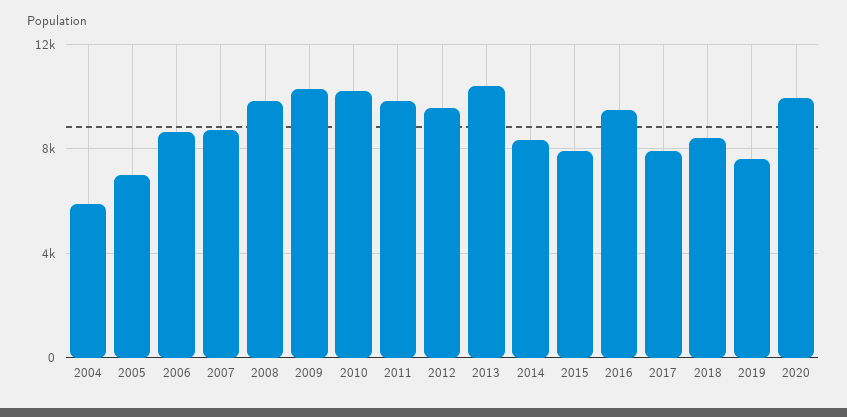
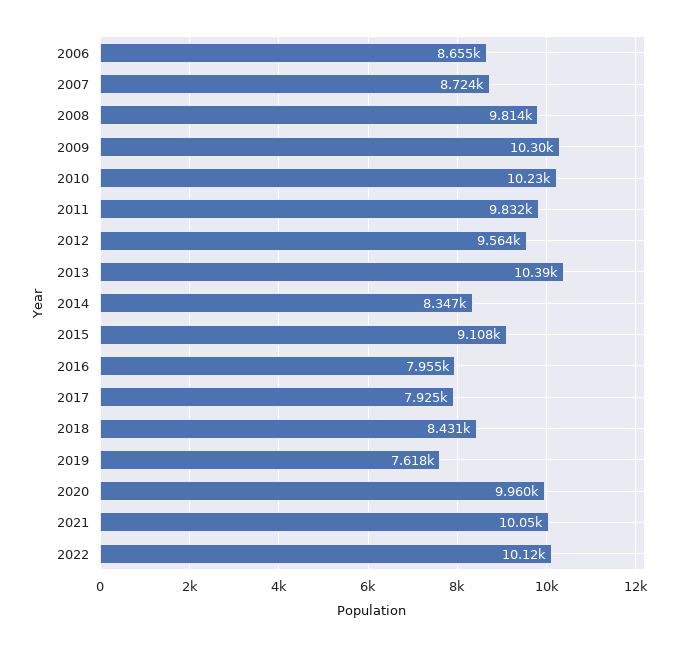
2004: 6000 -> none
2005: 7000 -> none
2015: 8000 -> 9108
2016: 9500 -> 7955
2021: none -> 10050
2022: none -> 10120

